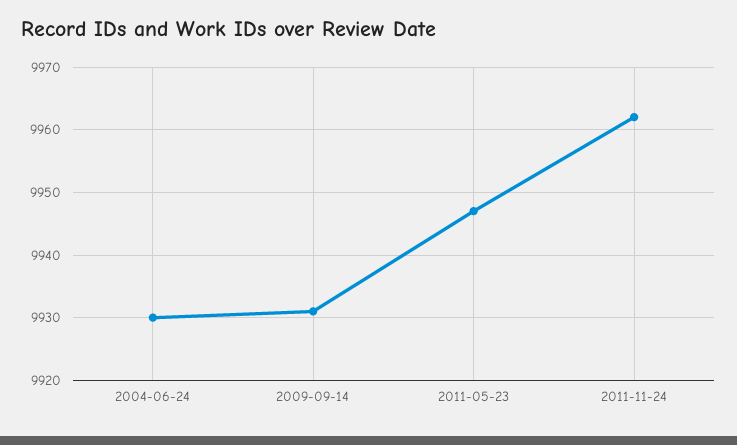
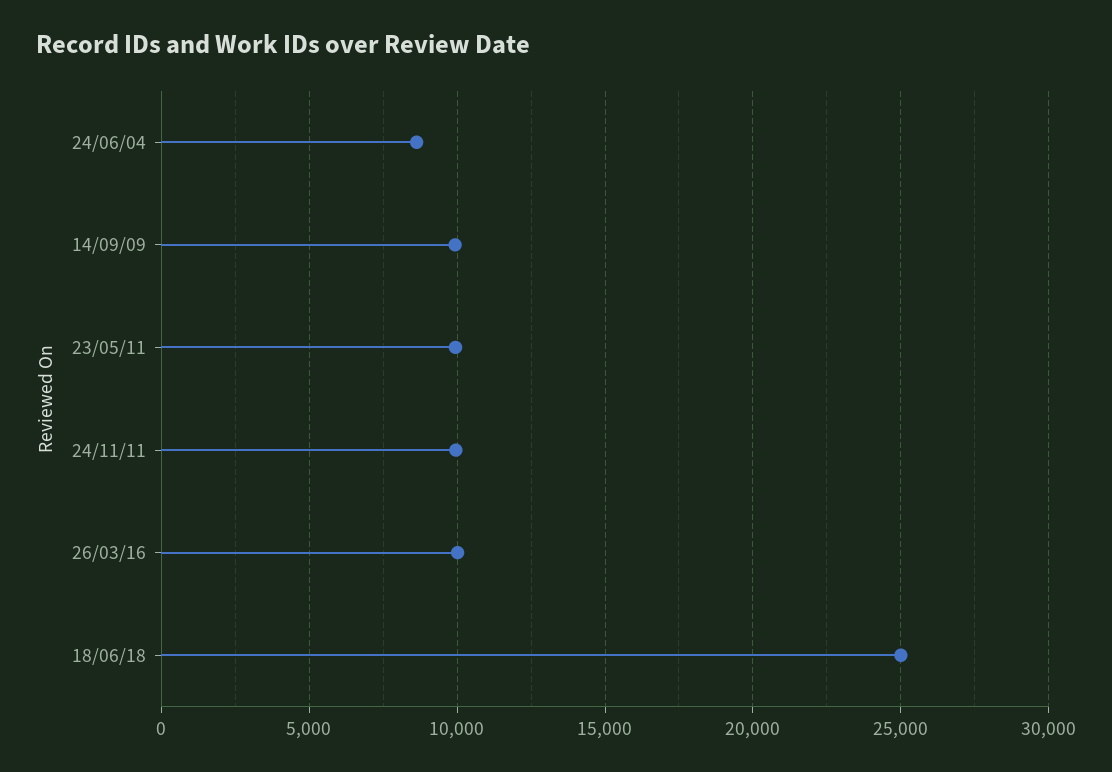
2004-06-24: 9930 -> 8500
26/03/16: none -> 10000
18/06/18: none -> 25000

